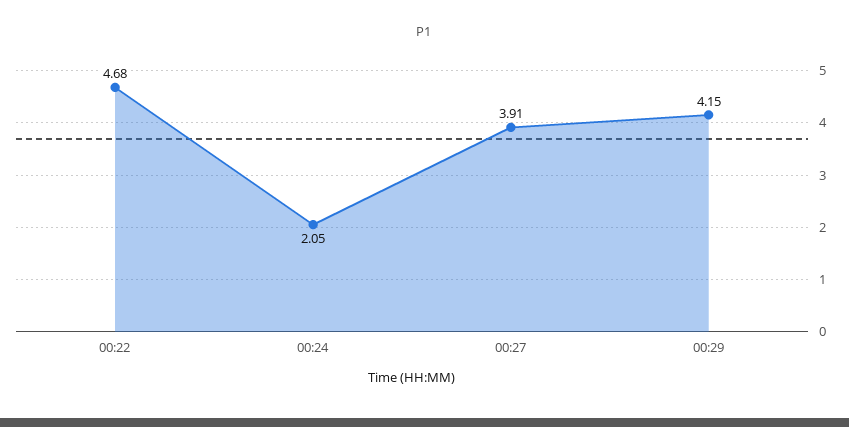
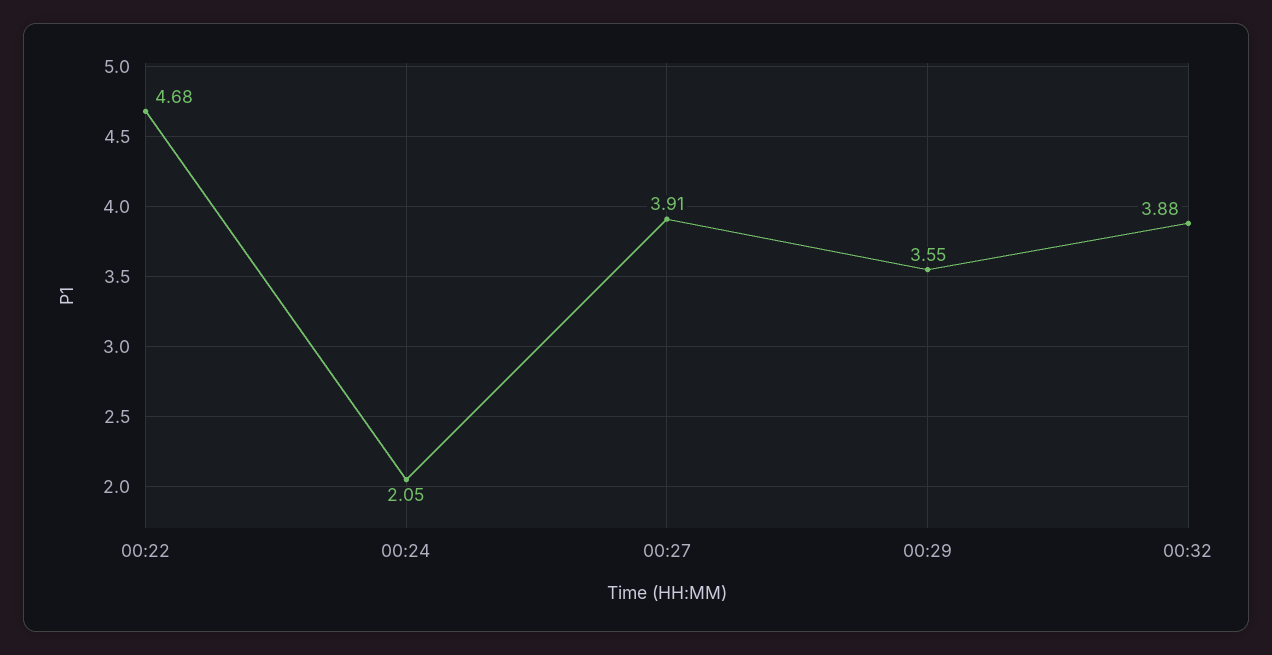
00:29: 4.15 -> 3.55
00:32: none -> 3.88

